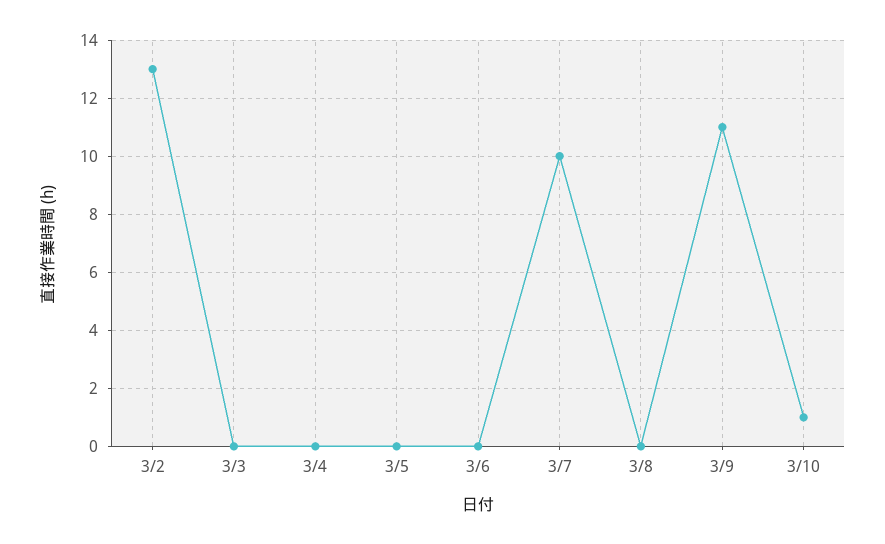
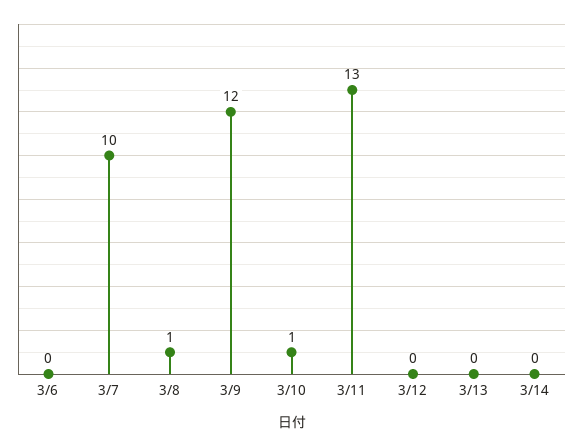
3/2: 13 -> none
3/3: 0 -> none
3/4: 0 -> none
3/5: 0 -> none
3/8: 0 -> 1
3/9: 11 -> 12
3/11: none -> 13
3/12: none -> 0
3/13: none -> 0
3/14: none -> 0

